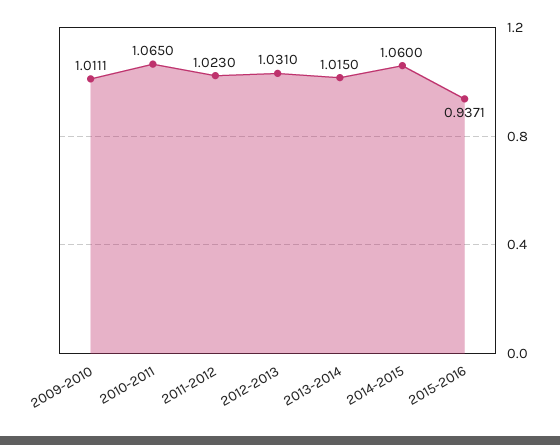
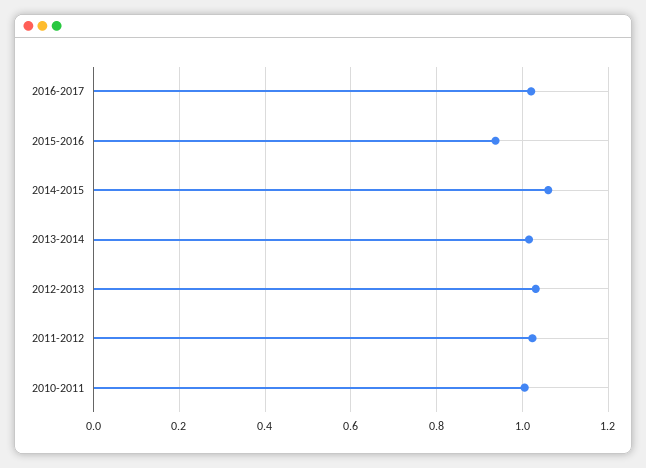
2009-2010: 1.0111 -> none
2010-2011: 1.065 -> 1
2016-2017: none -> 1.02

